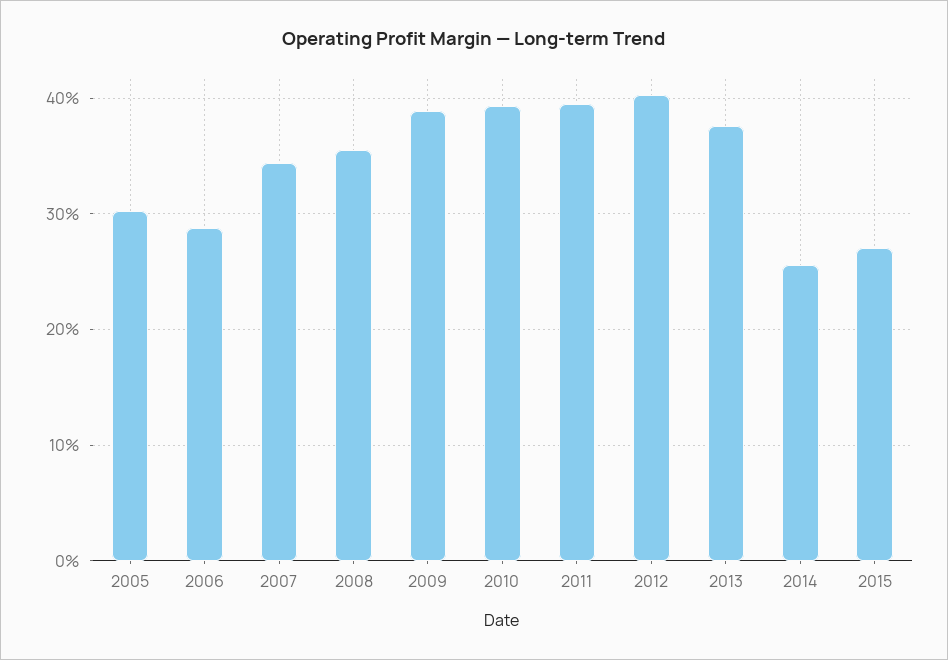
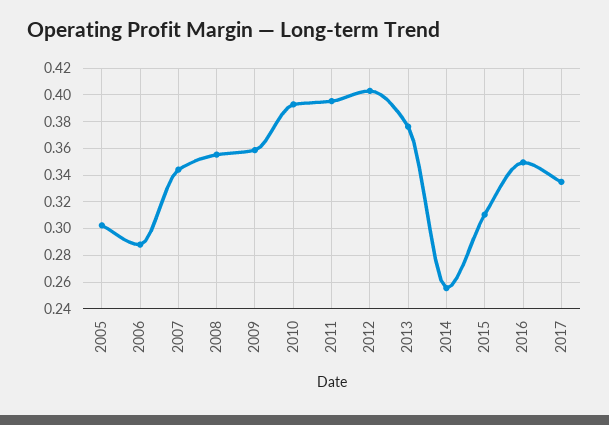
2009: 0.39 -> 0.36
2015: 0.27 -> 0.31
2016: none -> 0.35
2017: none -> 0.335

